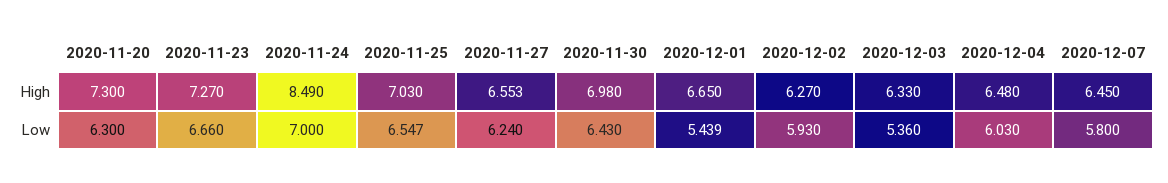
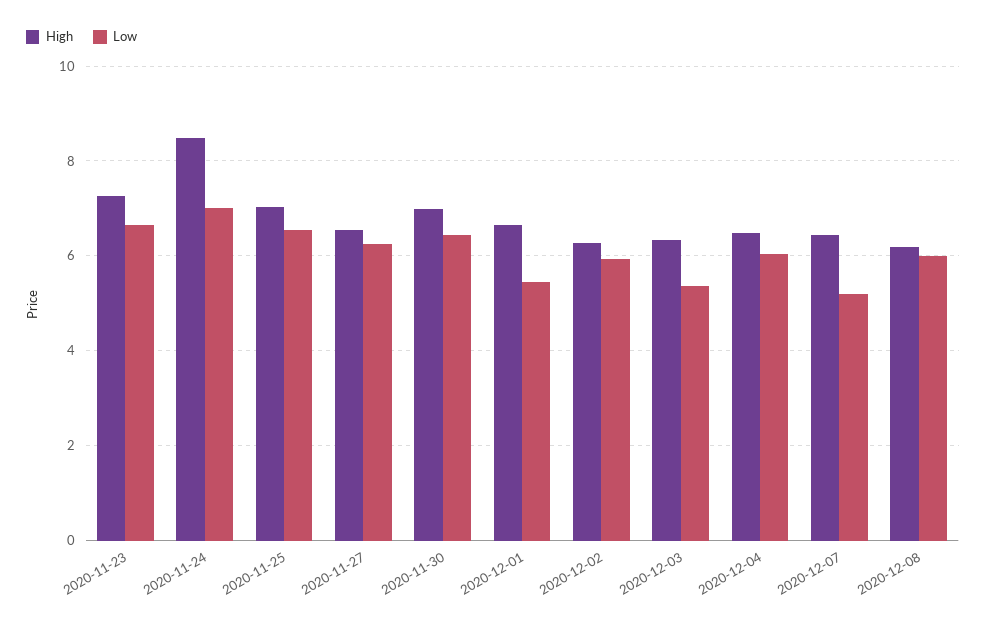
High, 2020-11-20: 7.3 -> none
Low, 2020-11-20: 6.3 -> none
Low, 2020-12-07: 5.8 -> 5.2
High, 2020-12-08: none -> 6.2
Low, 2020-12-08: none -> 6

